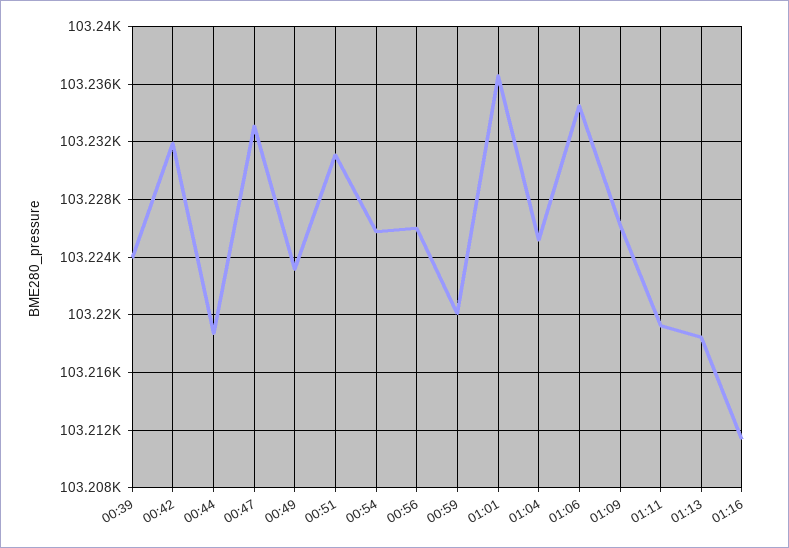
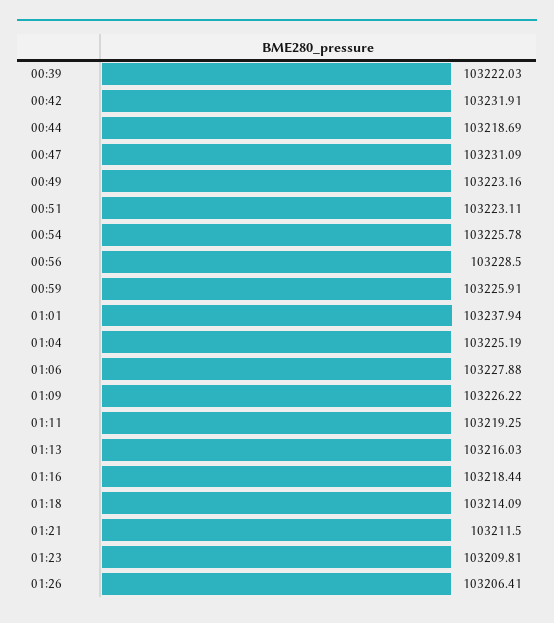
00:39: 103224 -> 103222.03
00:47: 103233 -> 103231.09
00:51: 103231 -> 103223.11
00:56: 103226 -> 103228.5
00:59: 103220 -> 103225.91
01:01: 103236.5 -> 103237.94
01:06: 103234.5 -> 103227.88
01:13: 103218.5 -> 103216.03
01:16: 103211.5 -> 103218.44
01:18: none -> 103214.09
01:21: none -> 103211.5
01:23: none -> 103209.81
01:26: none -> 103206.41

